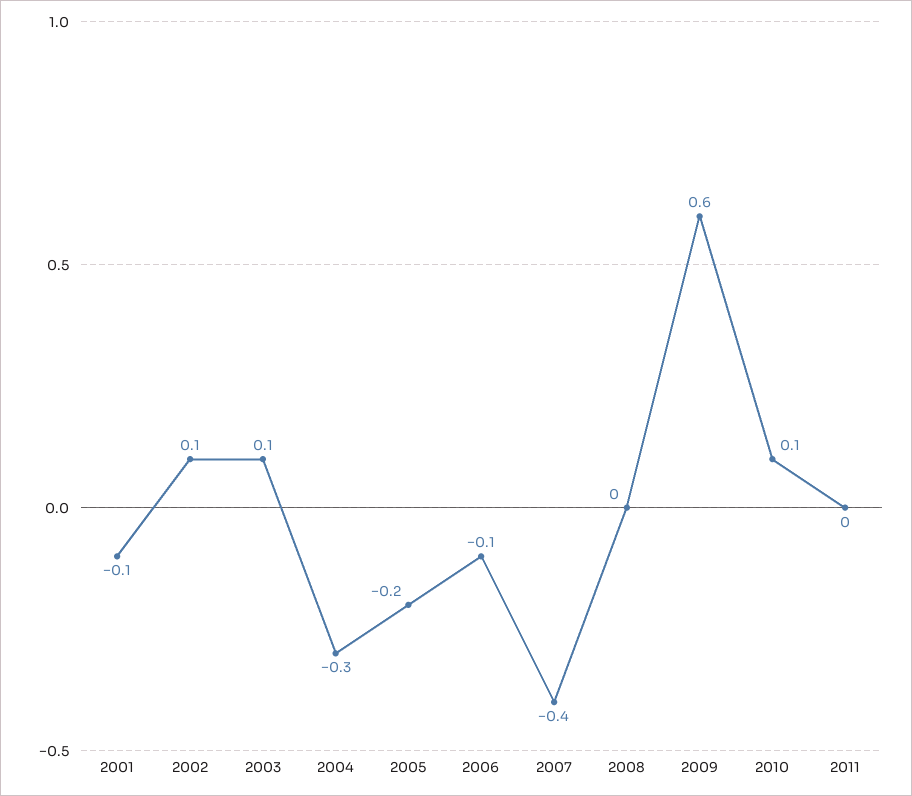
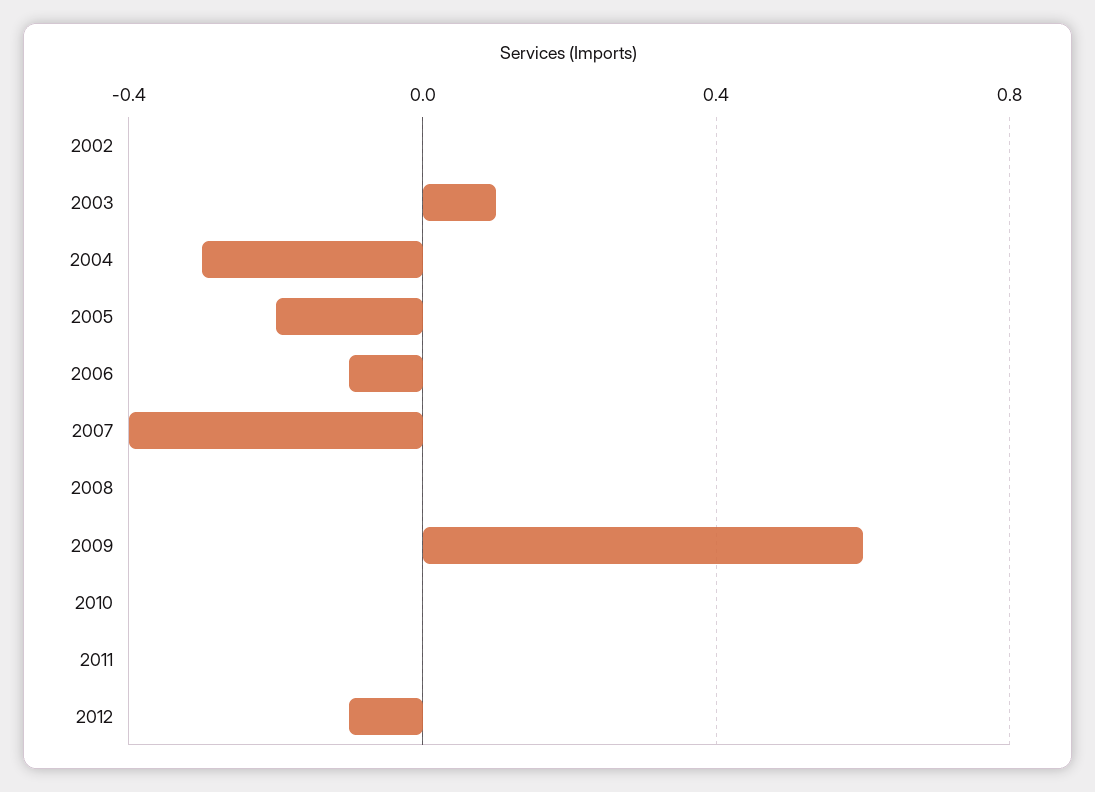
2001: -0.1 -> none
2002: 0.1 -> 0
2010: 0.1 -> 0
2012: none -> -0.1

